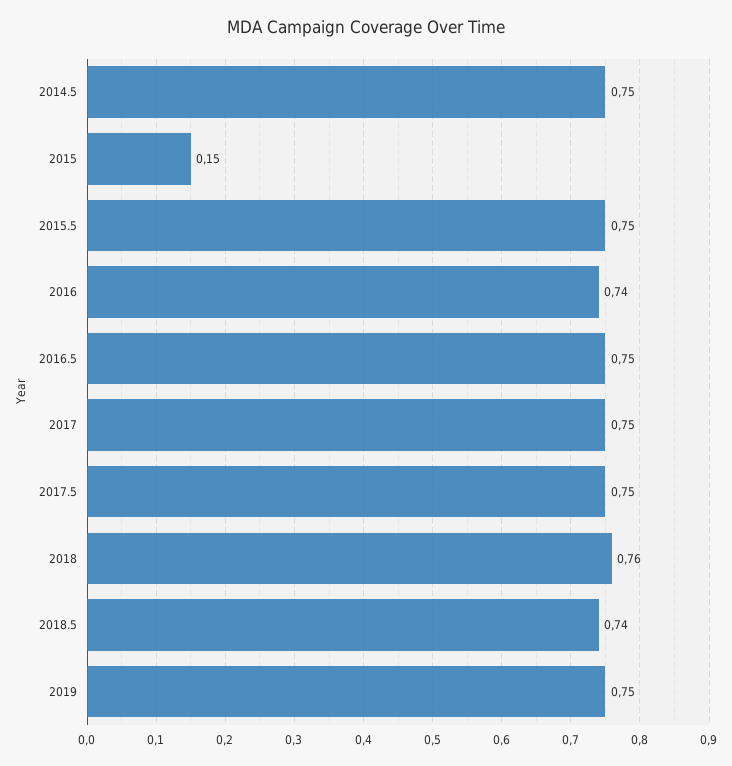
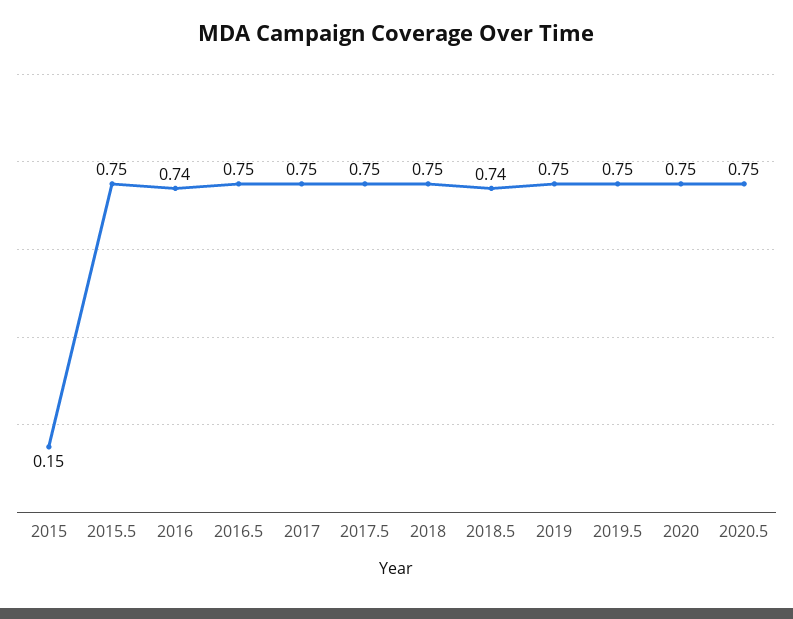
2014.5: 0.75 -> none
2018: 0.76 -> 0.75
2019.5: none -> 0.75
2020: none -> 0.75
2020.5: none -> 0.75

